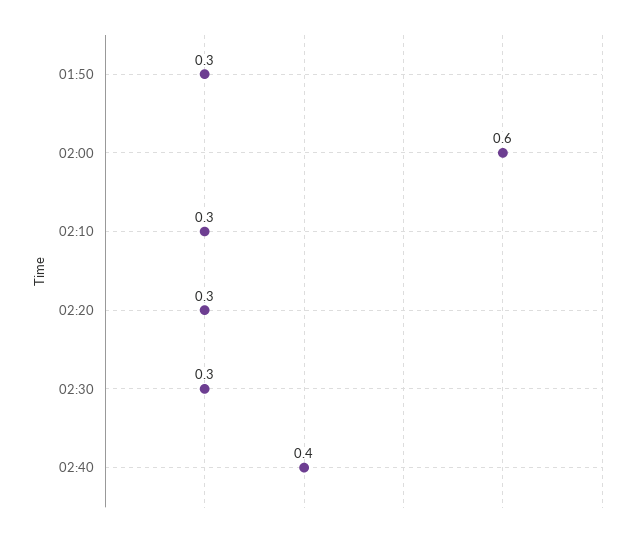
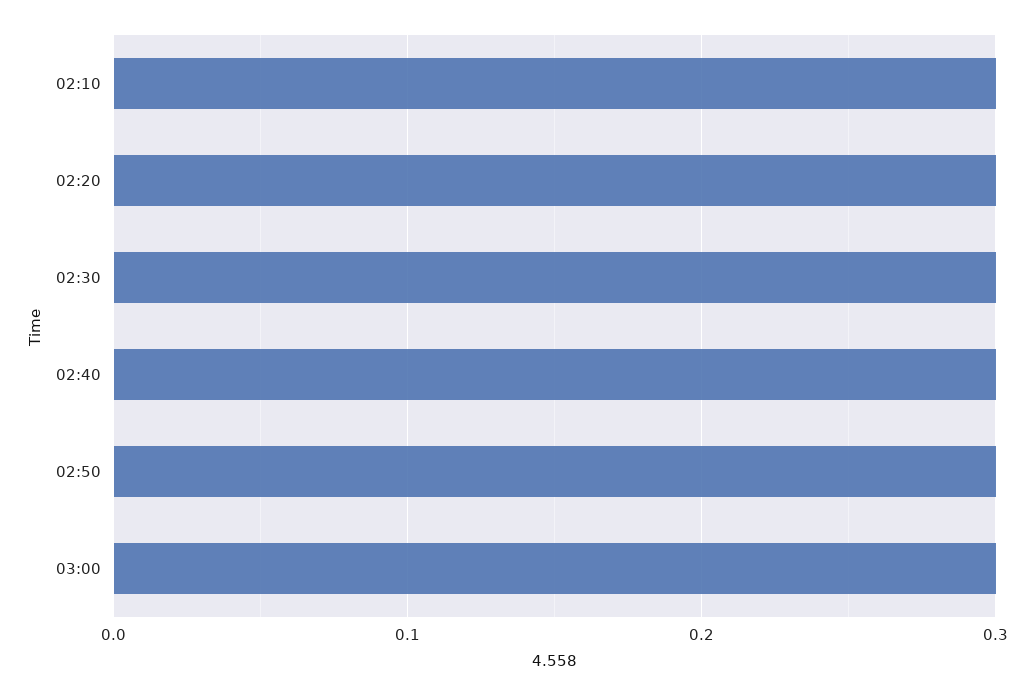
01:50: 0.3 -> none
02:00: 0.6 -> none
02:40: 0.4 -> 0.3
02:50: none -> 0.3
03:00: none -> 0.3

